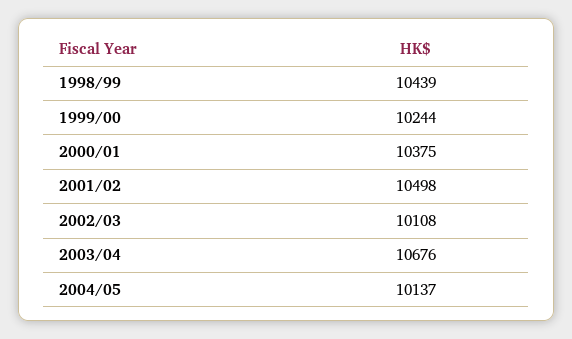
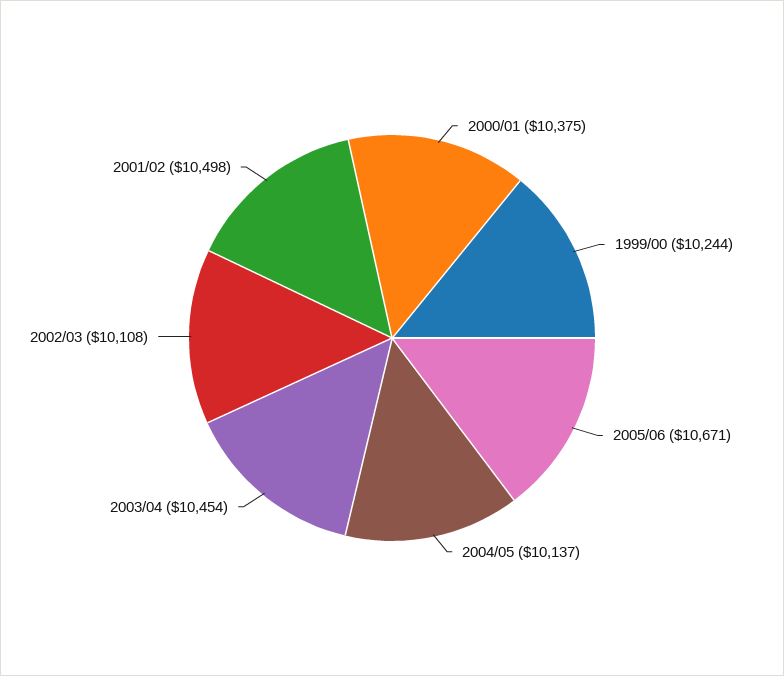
1998/99: 10439 -> none
2003/04: 10676 -> 10454
2005/06: none -> 10671

